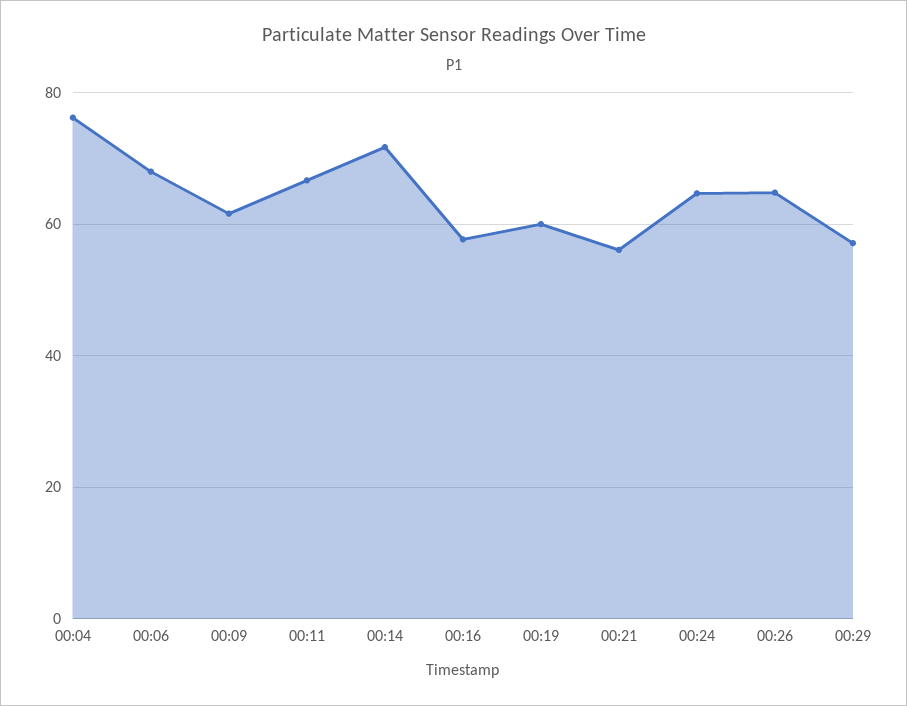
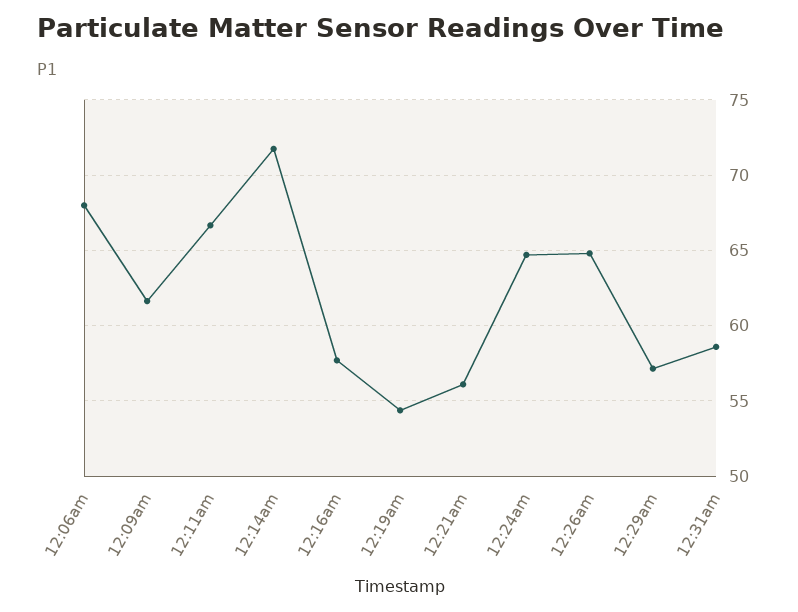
00:04: 76 -> none
00:19: 60 -> 54.5
12:31am: none -> 58.5

